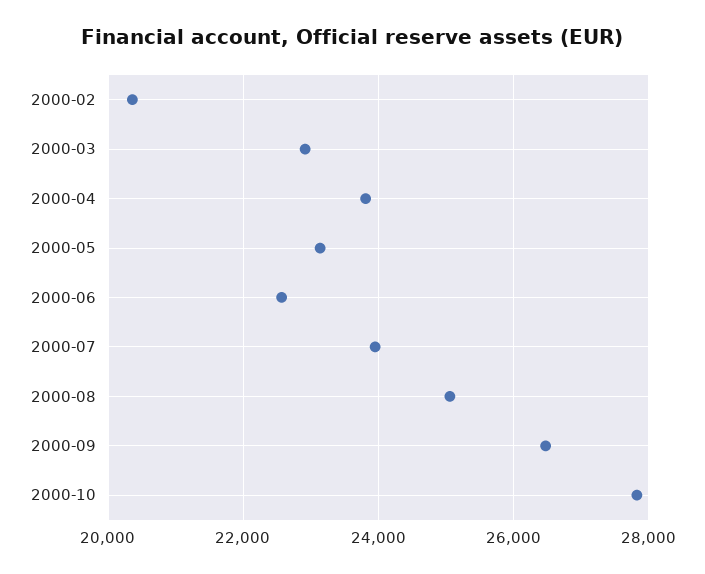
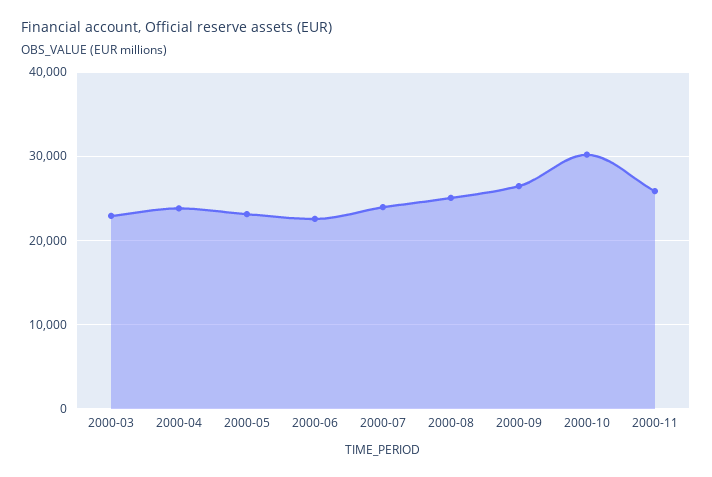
2000-02: 20400 -> none
2000-10: 27800 -> 30000
2000-11: none -> 26000

